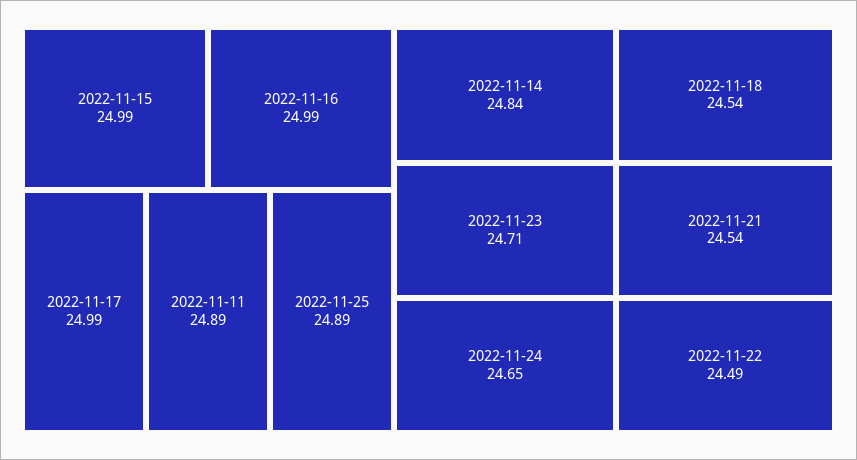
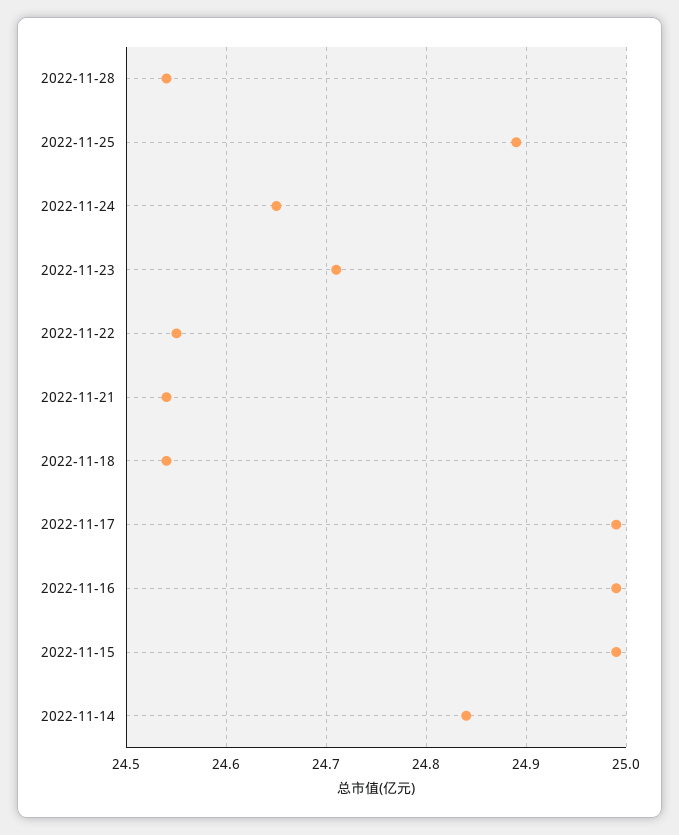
2022-11-11: 24.89 -> none
2022-11-22: 24.49 -> 24.55
2022-11-28: none -> 24.54

